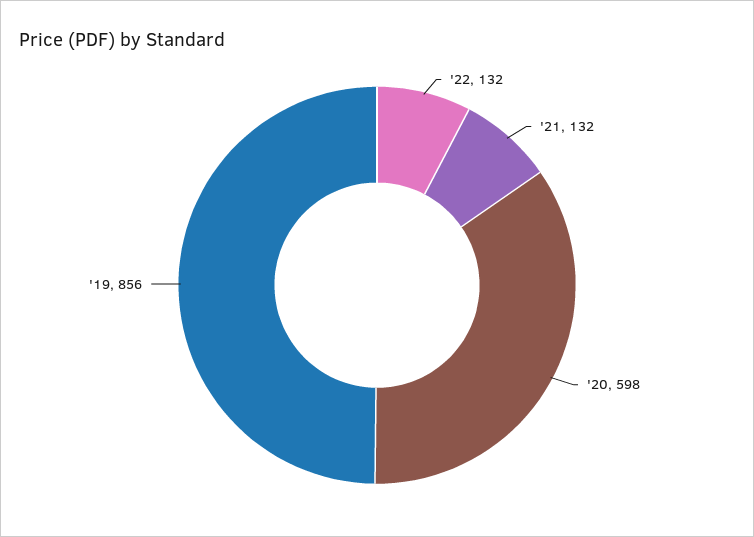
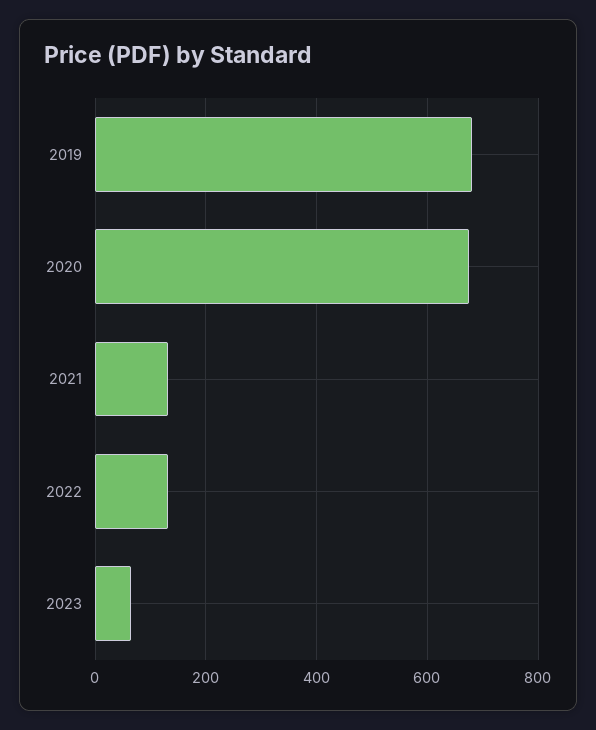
'20: 598 -> 680
'19: 856 -> 680
2023: none -> 60

